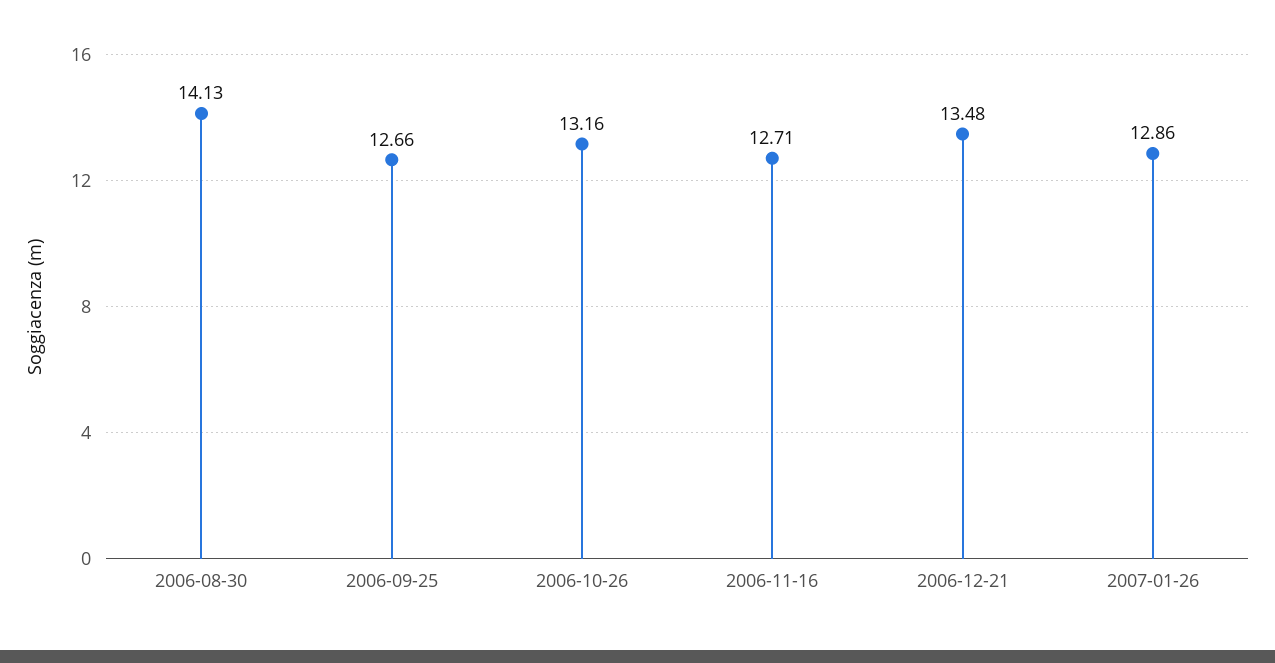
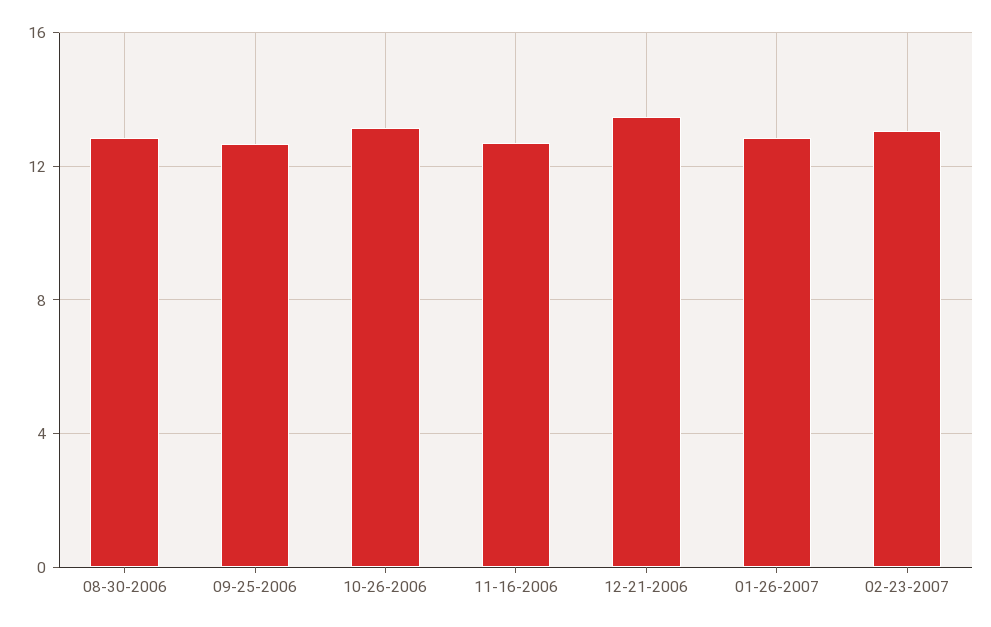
2006-08-30: 14.13 -> 13
02-23-2007: none -> 13

